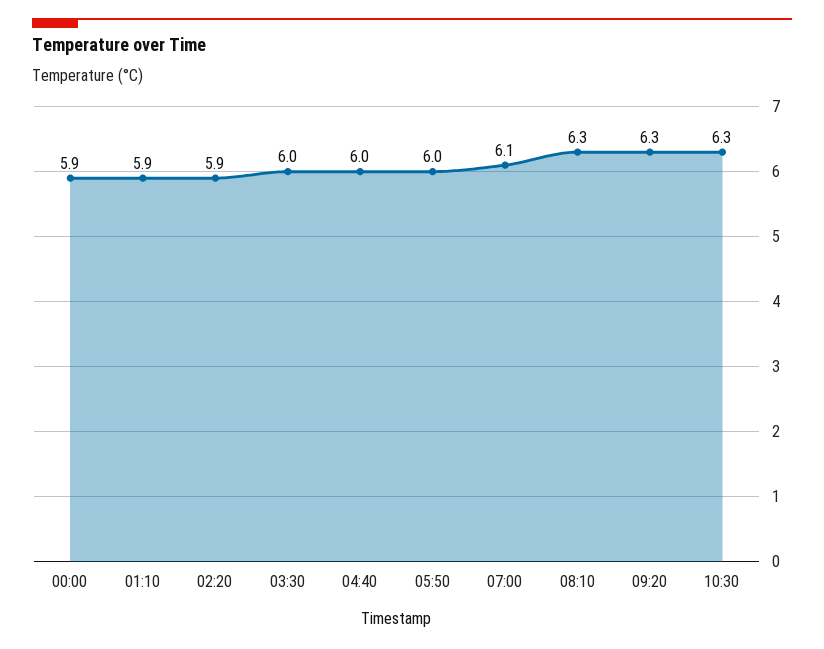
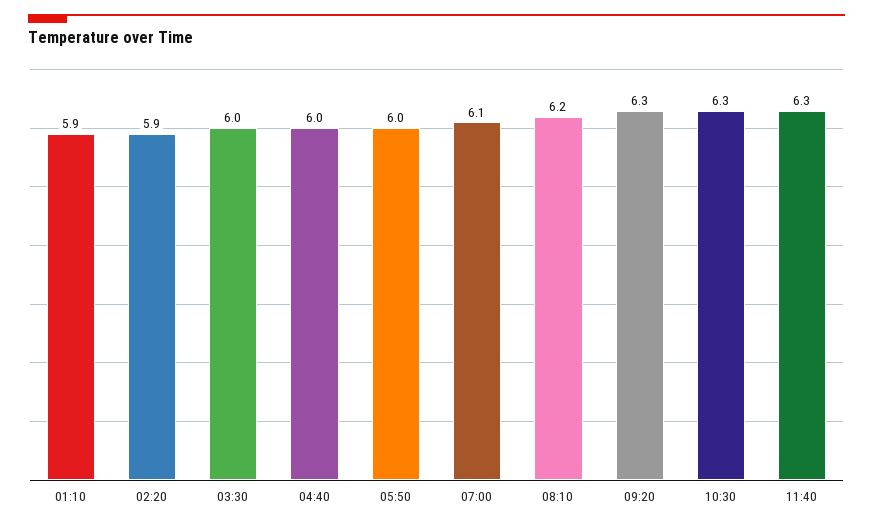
00:00: 5.9 -> none
08:10: 6.3 -> 6.2
11:40: none -> 6.3

